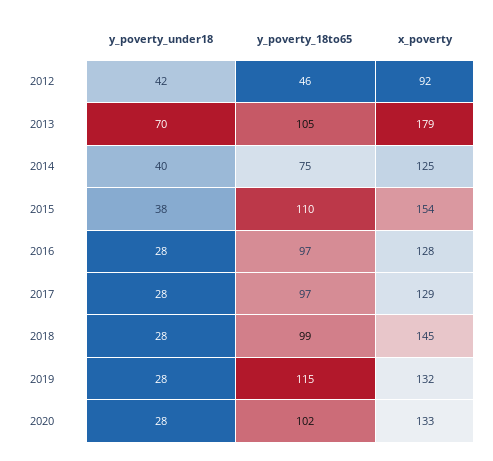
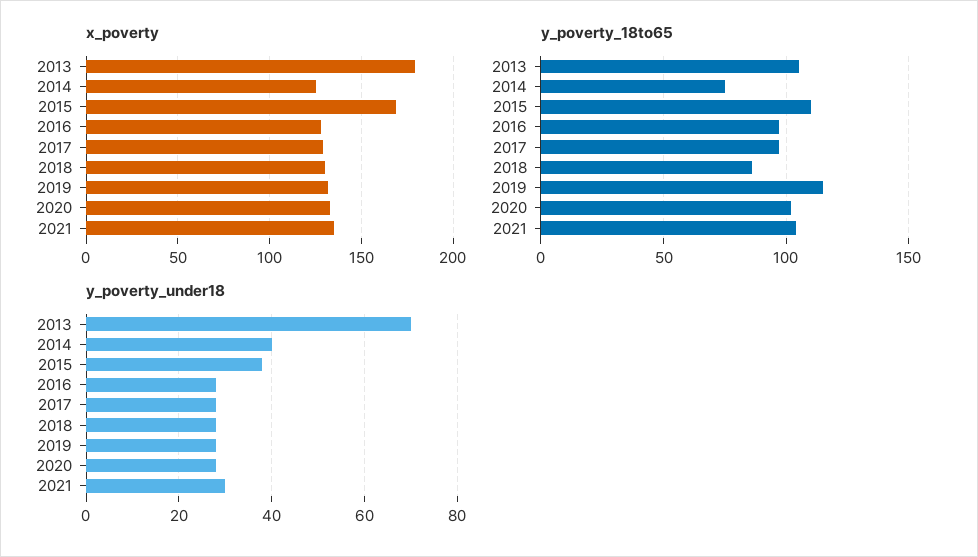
y_poverty_under18, 2012: 42 -> none
y_poverty_18to65, 2012: 46 -> none
x_poverty, 2012: 92 -> none
x_poverty, 2015: 154 -> 170
y_poverty_18to65, 2018: 99 -> 85
x_poverty, 2018: 145 -> 130
x_poverty, 2021: none -> 135
y_poverty_18to65, 2021: none -> 105
y_poverty_under18, 2021: none -> 30

